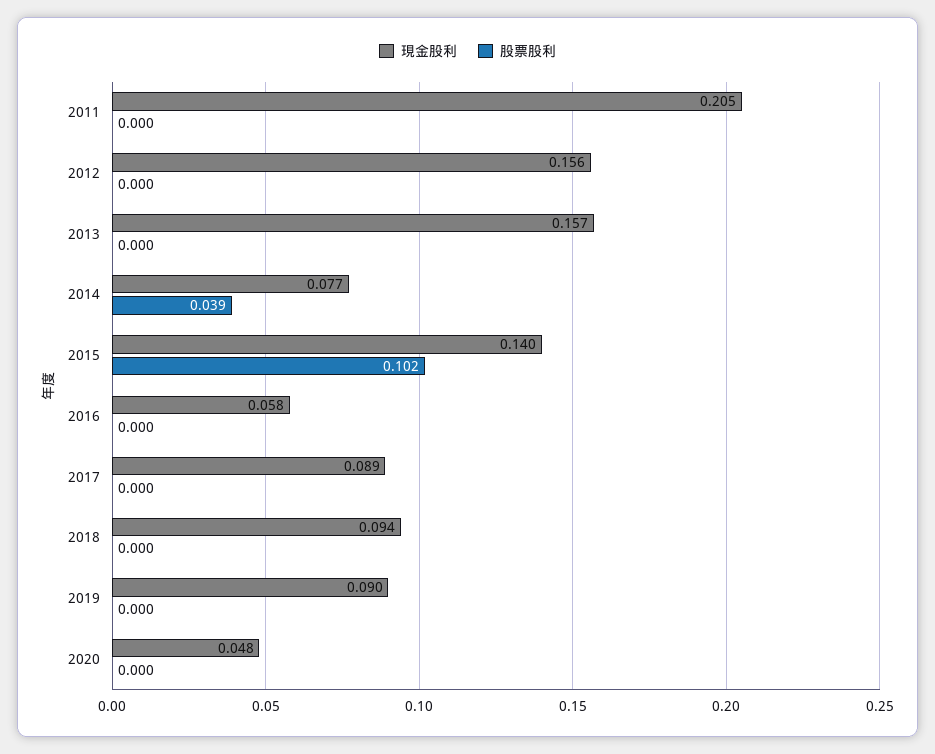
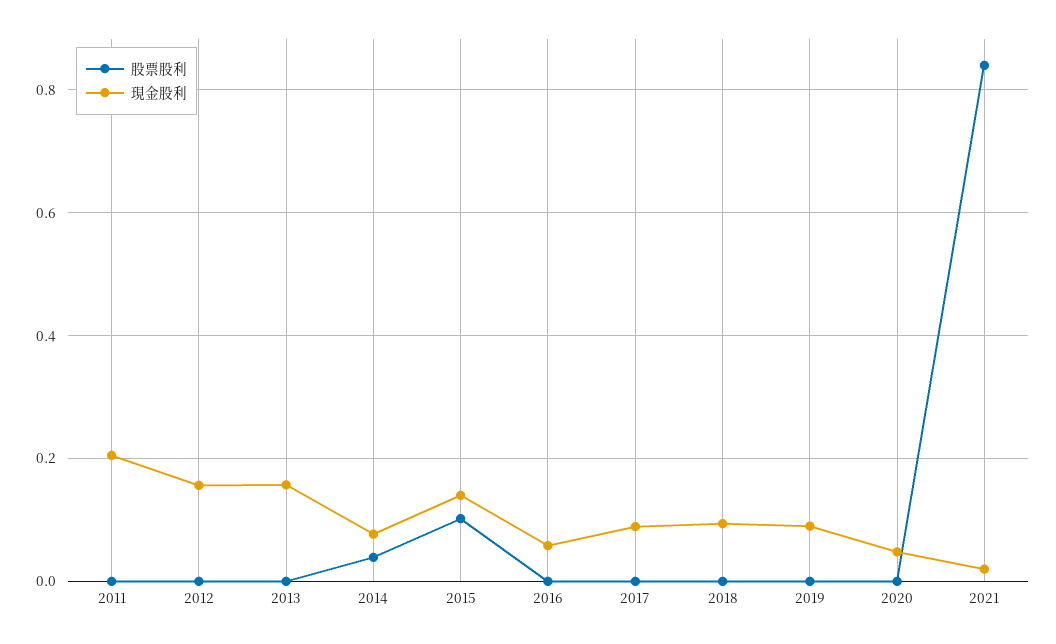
股票股利, 2021: none -> 0.84
現金股利, 2021: none -> 0.02

